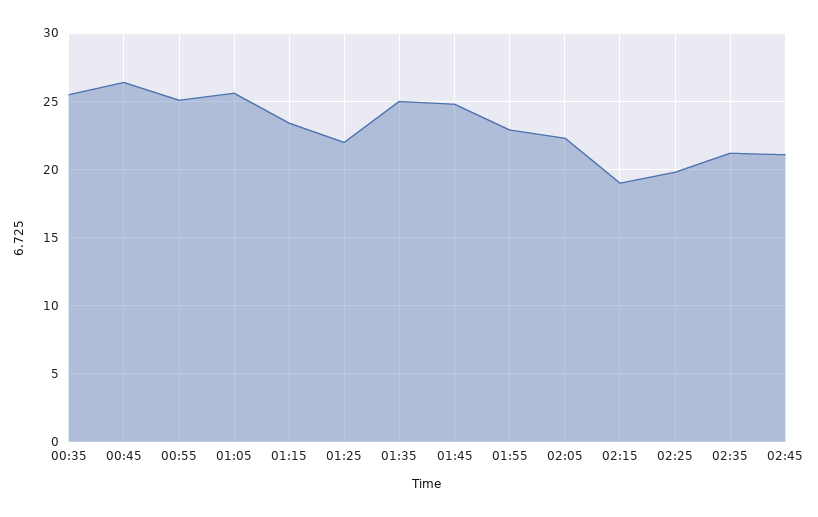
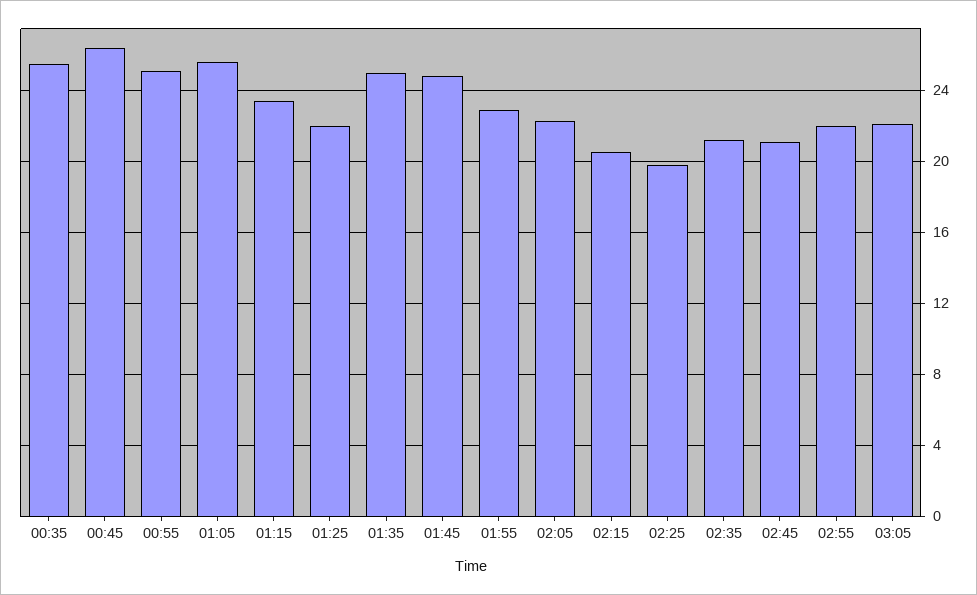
02:15: 19 -> 20.5
02:55: none -> 22
03:05: none -> 22

